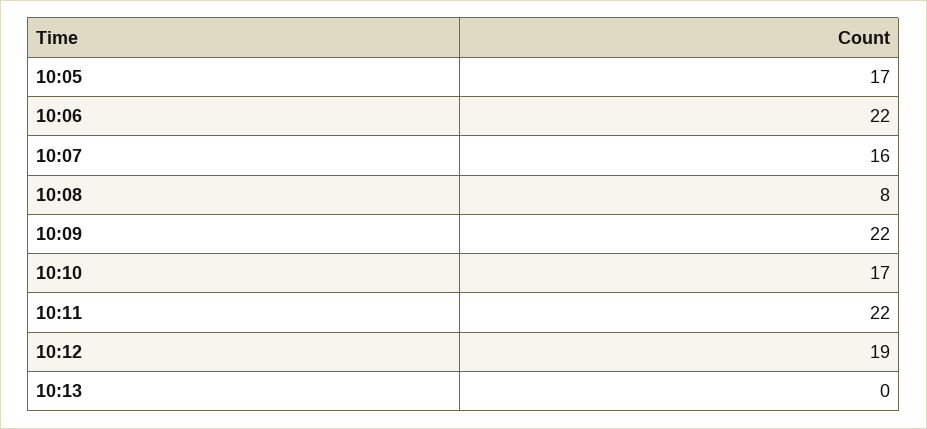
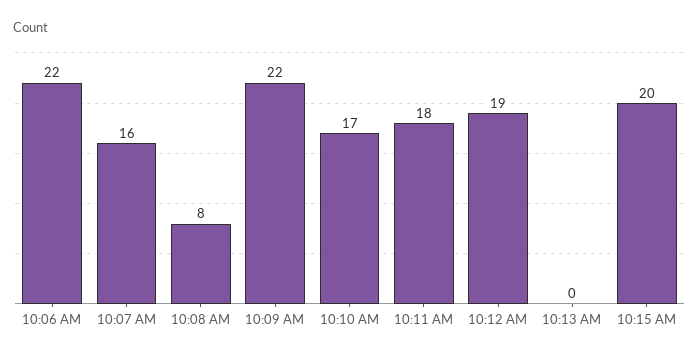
10:05: 17 -> none
10:11: 22 -> 18
10:15 AM: none -> 20

